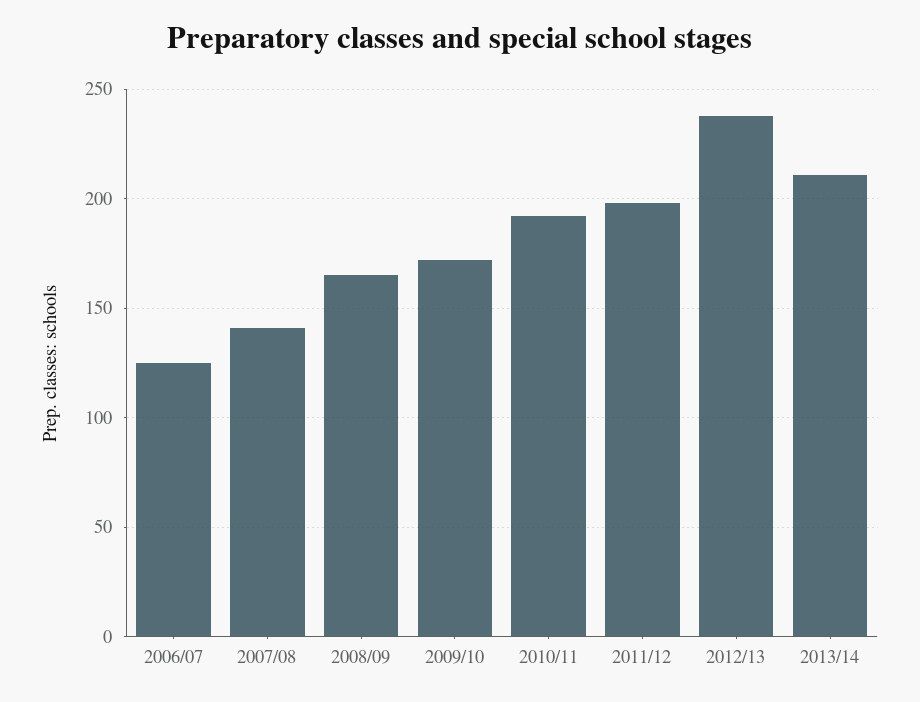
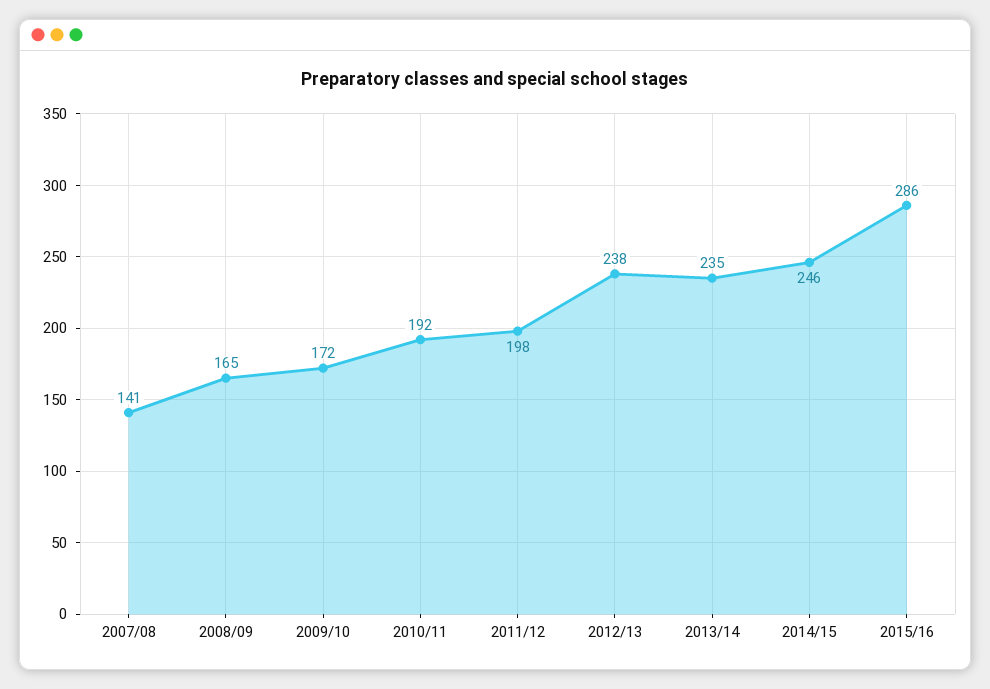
2006/07: 125 -> none
2013/14: 210 -> 235
2014/15: none -> 246
2015/16: none -> 286

